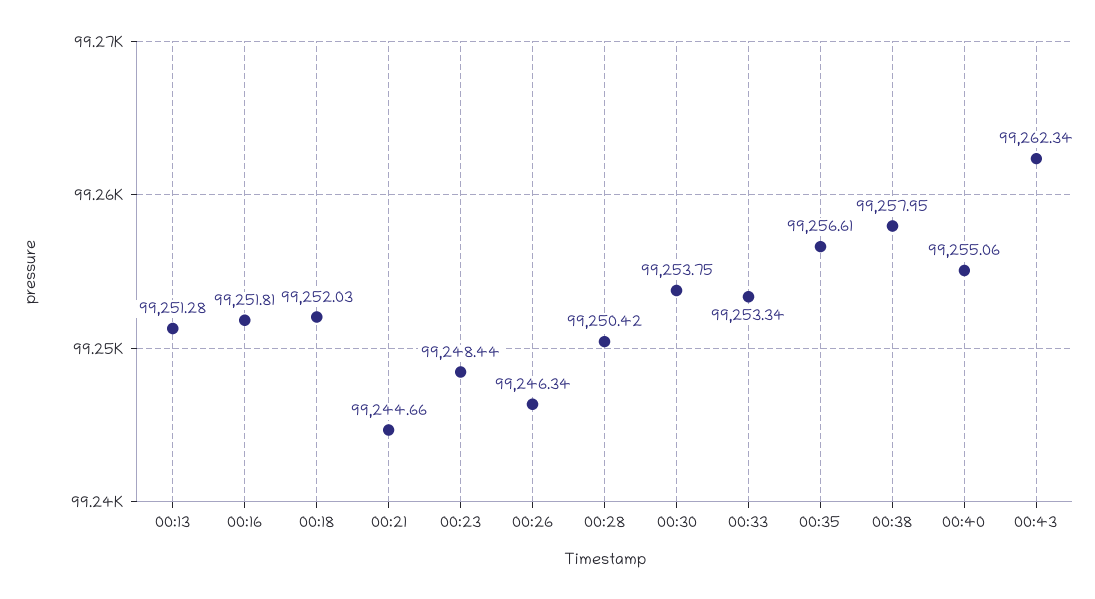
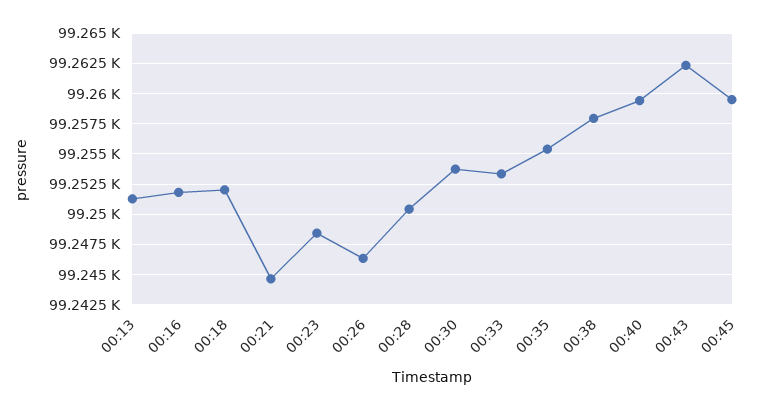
00:35: 99256.61 -> 99255.5
00:40: 99255.06 -> 99259.5
00:45: none -> 99259.5

